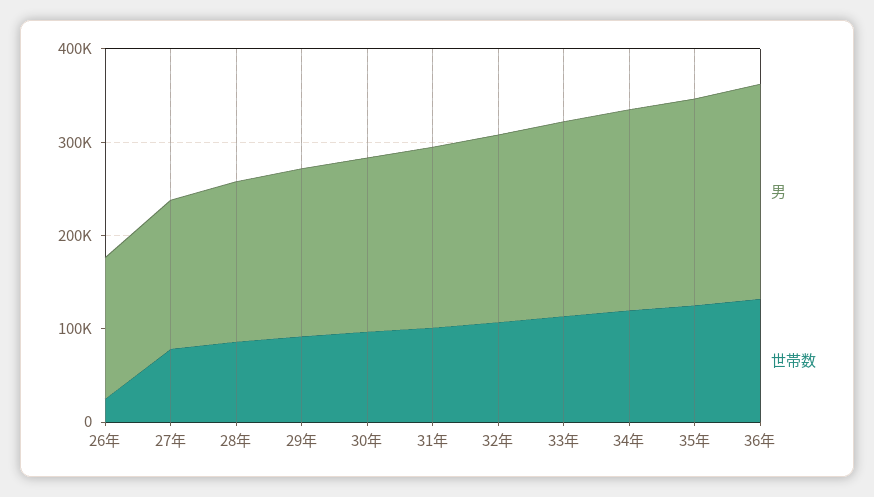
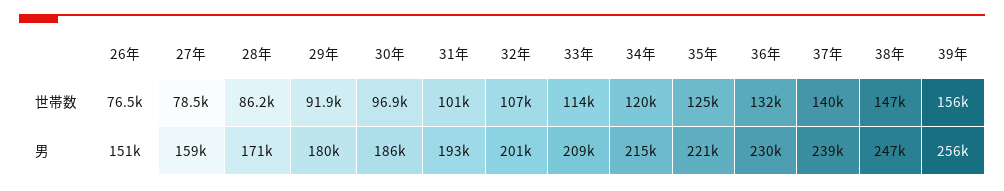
世帯数, 26年: 20000 -> 76500
世帯数, 37年: none -> 140000
世帯数, 38年: none -> 147000
世帯数, 39年: none -> 156000
男, 37年: none -> 239000
男, 38年: none -> 247000
男, 39年: none -> 256000

